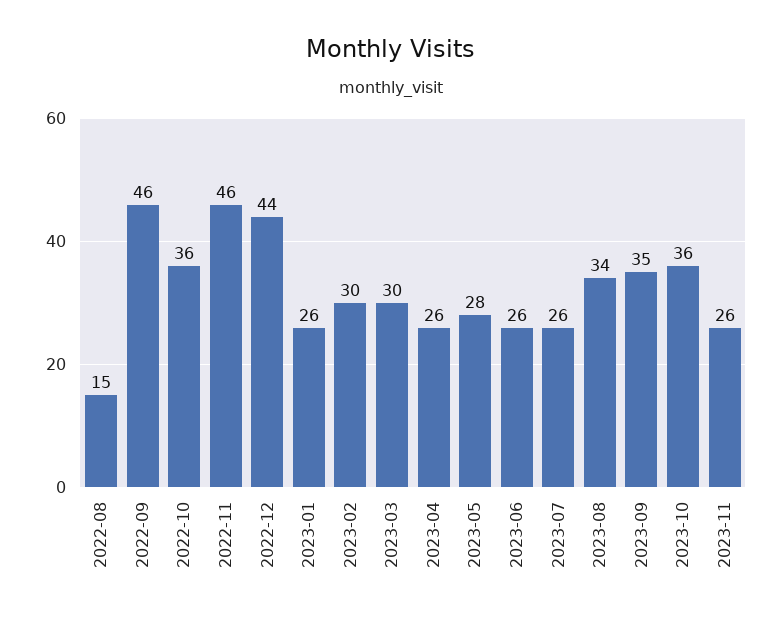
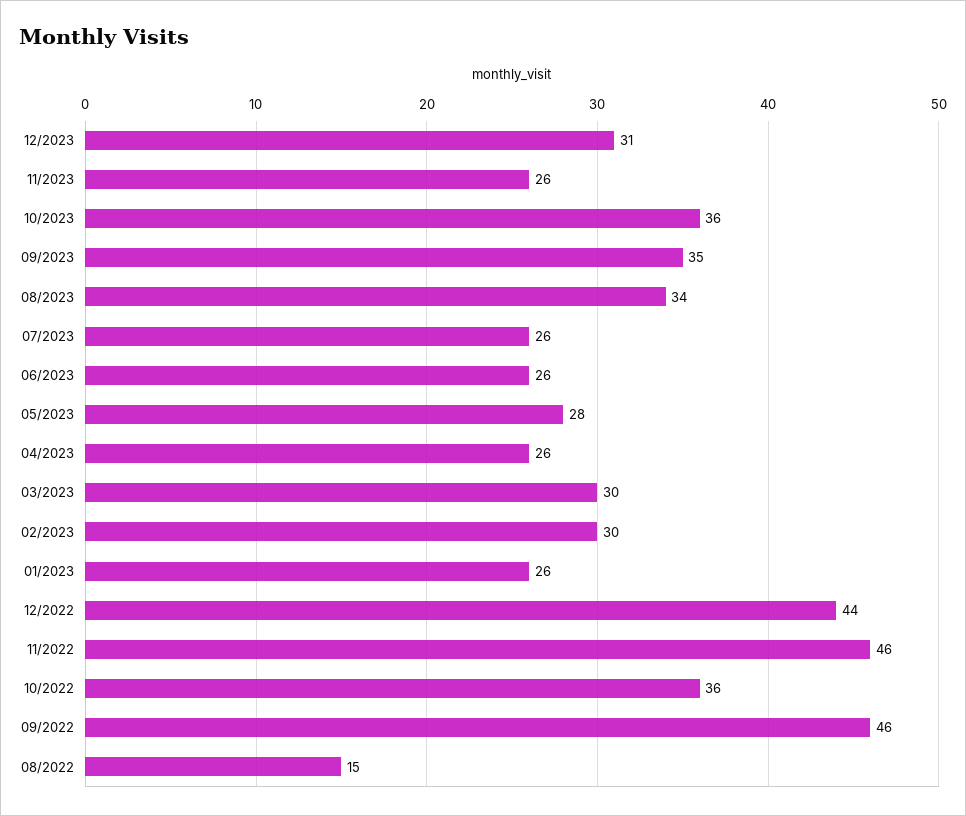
12/2023: none -> 31

